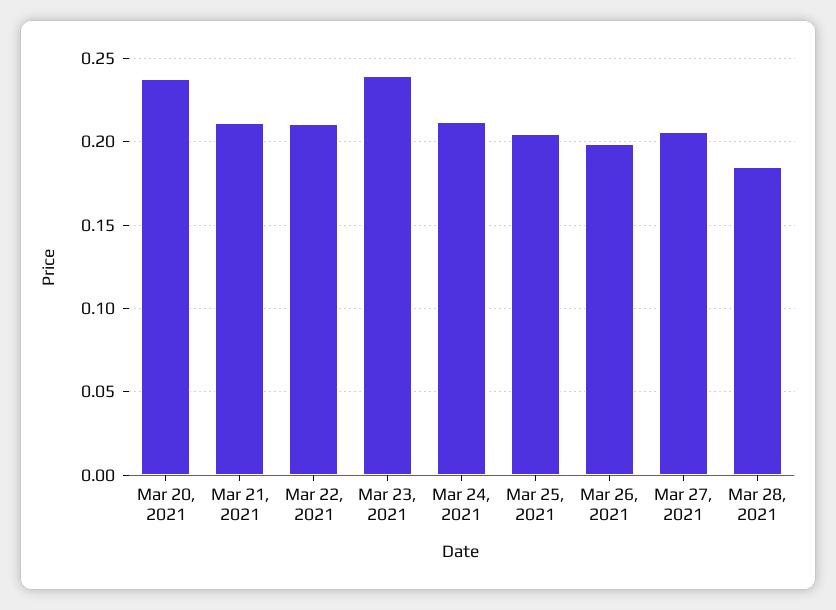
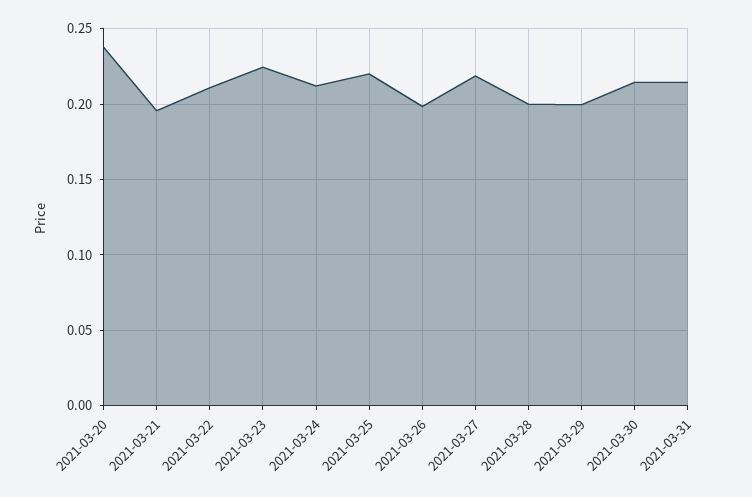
Mar 21, 2021: 0.21 -> 0.195
Mar 23, 2021: 0.24 -> 0.225
Mar 25, 2021: 0.205 -> 0.22
Mar 27, 2021: 0.205 -> 0.22
Mar 28, 2021: 0.185 -> 0.2
2021-03-29: none -> 0.2
2021-03-30: none -> 0.215
2021-03-31: none -> 0.215

